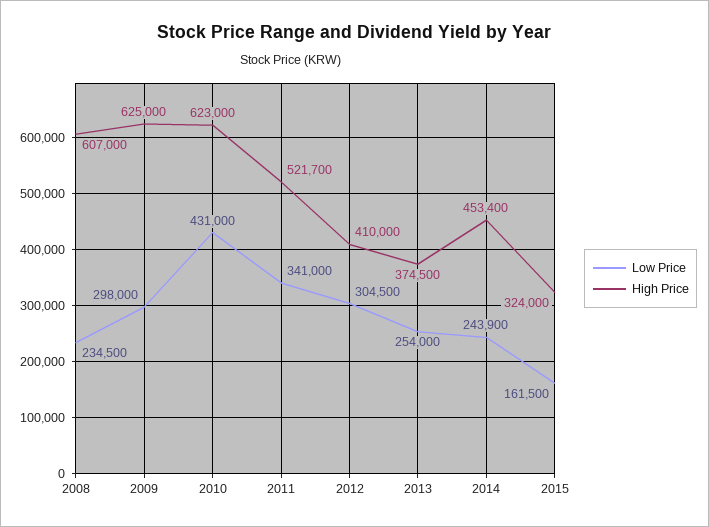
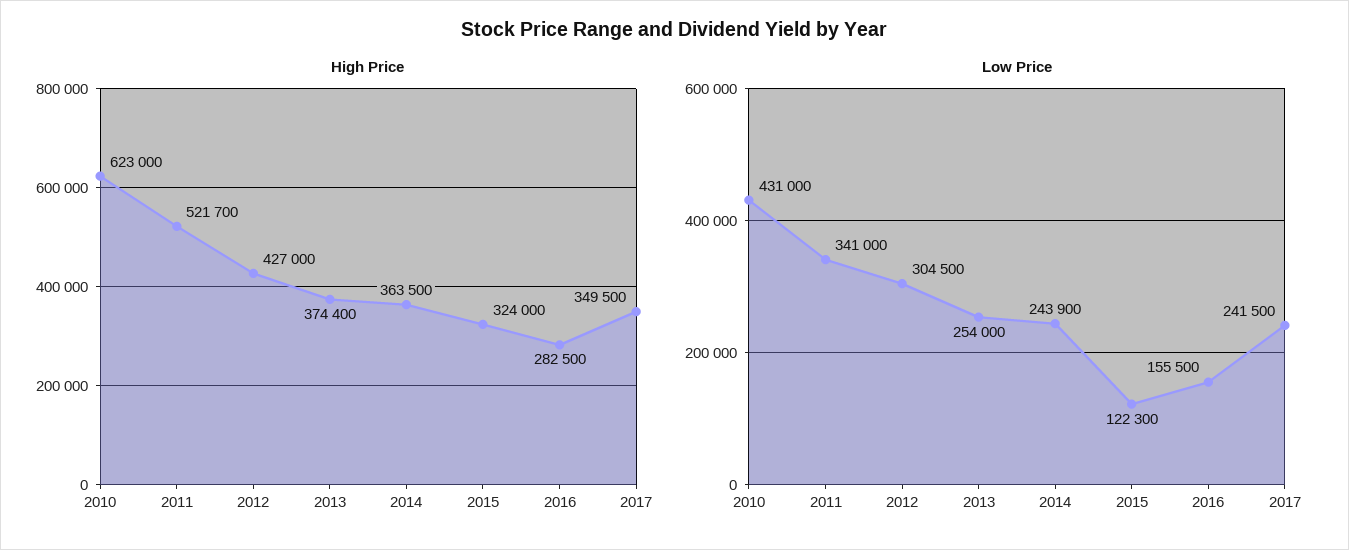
Low Price, 2008: 234500 -> none
High Price, 2008: 607000 -> none
Low Price, 2009: 298000 -> none
High Price, 2009: 625000 -> none
High Price, 2012: 410000 -> 427000
High Price, 2013: 374500 -> 374400
High Price, 2014: 453400 -> 363500
Low Price, 2015: 161500 -> 122300
High Price, 2016: none -> 282500
High Price, 2017: none -> 349500
Low Price, 2016: none -> 155500
Low Price, 2017: none -> 241500

